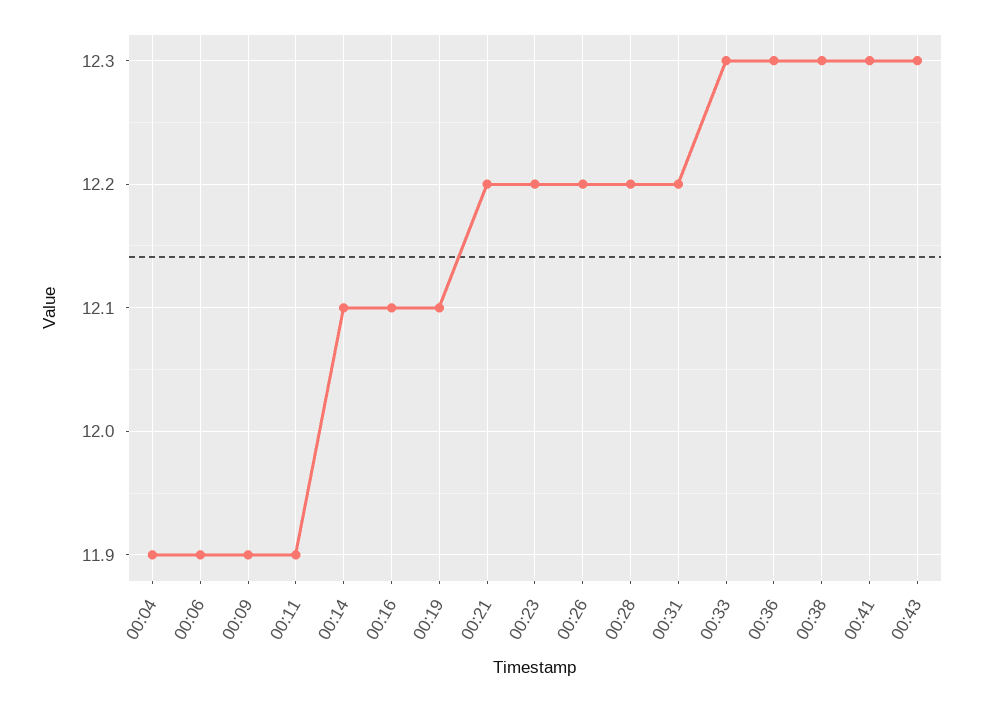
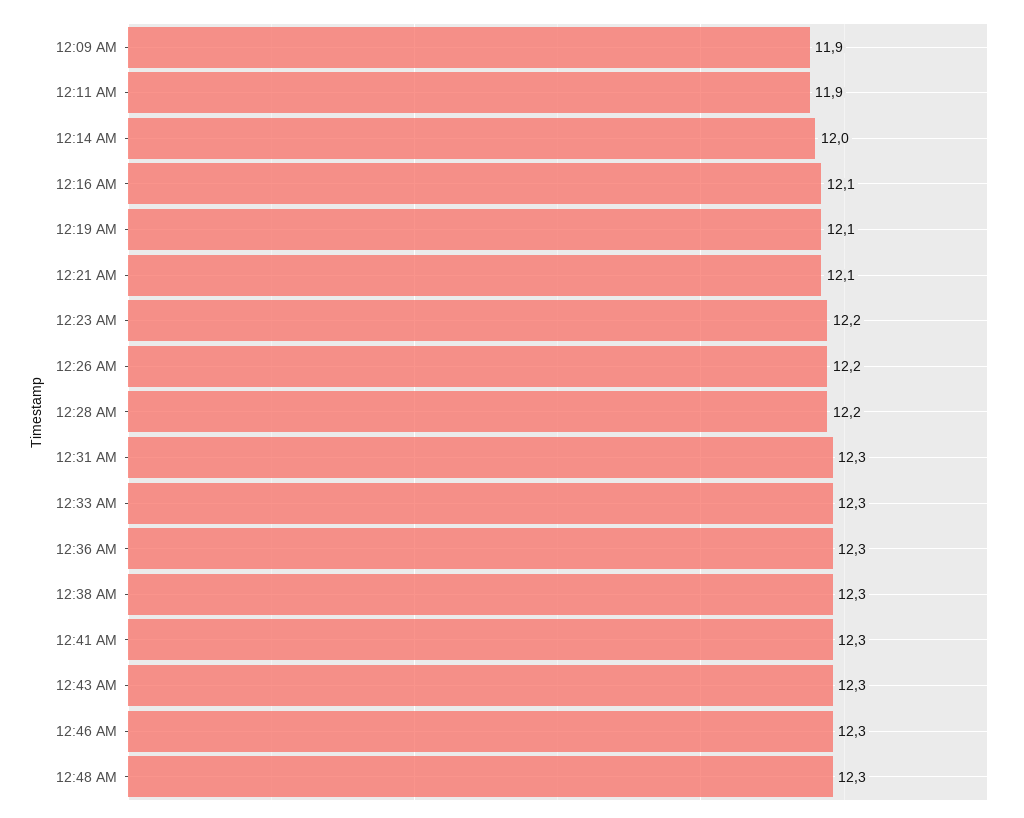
00:04: 11.9 -> none
00:06: 11.9 -> none
00:14: 12.1 -> 12
00:21: 12.2 -> 12.1
00:31: 12.2 -> 12.3
12:46 AM: none -> 12.3
12:48 AM: none -> 12.3

